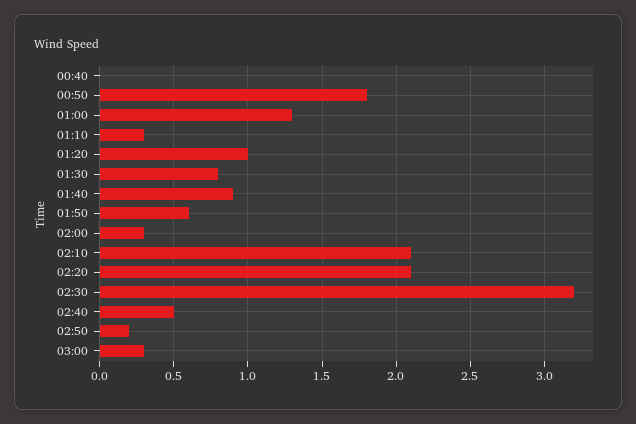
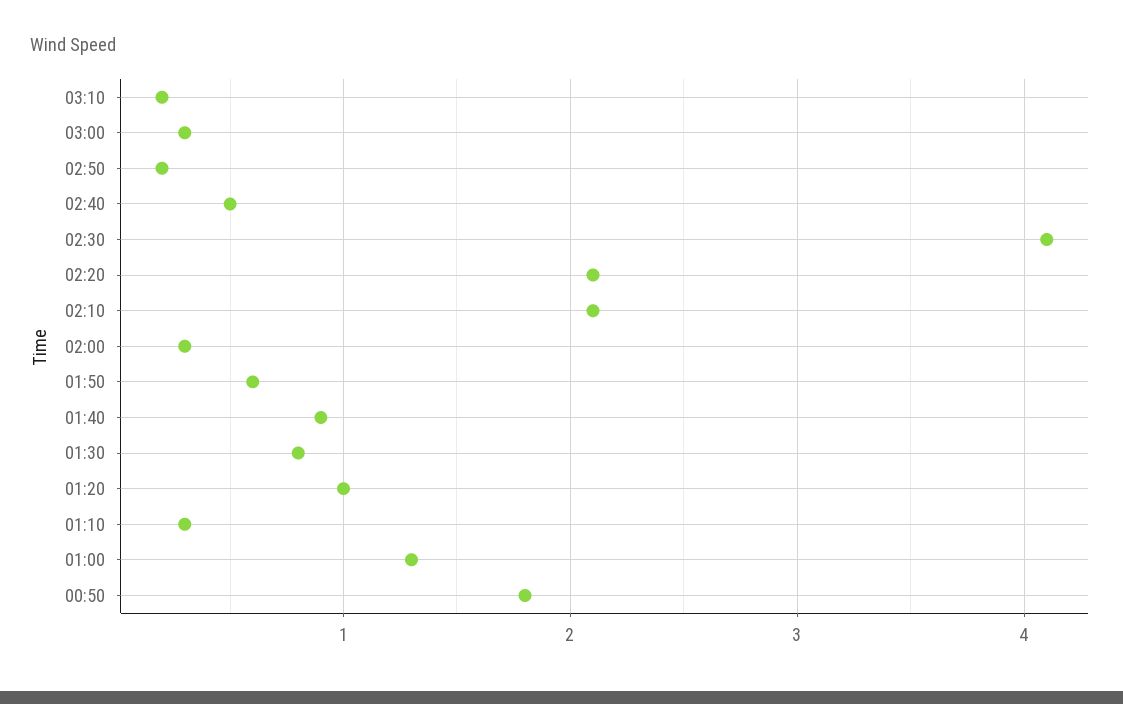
00:40: 0 -> none
02:30: 3.2 -> 4.1
03:10: none -> 0.2

